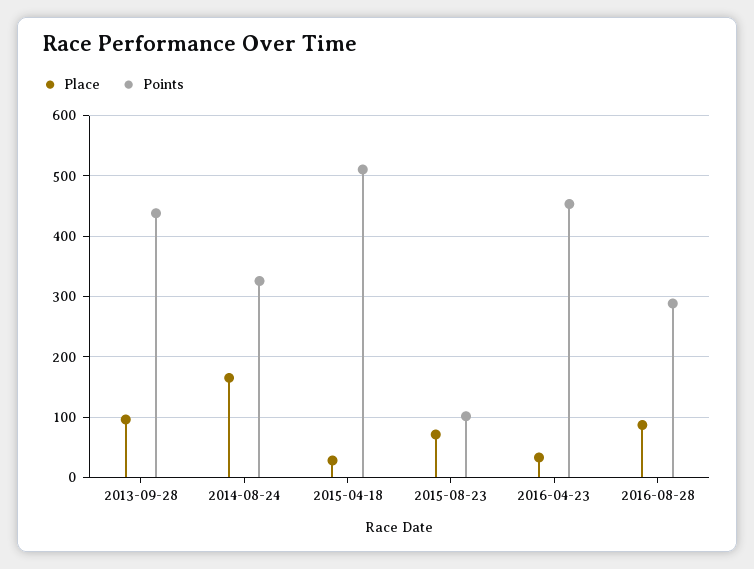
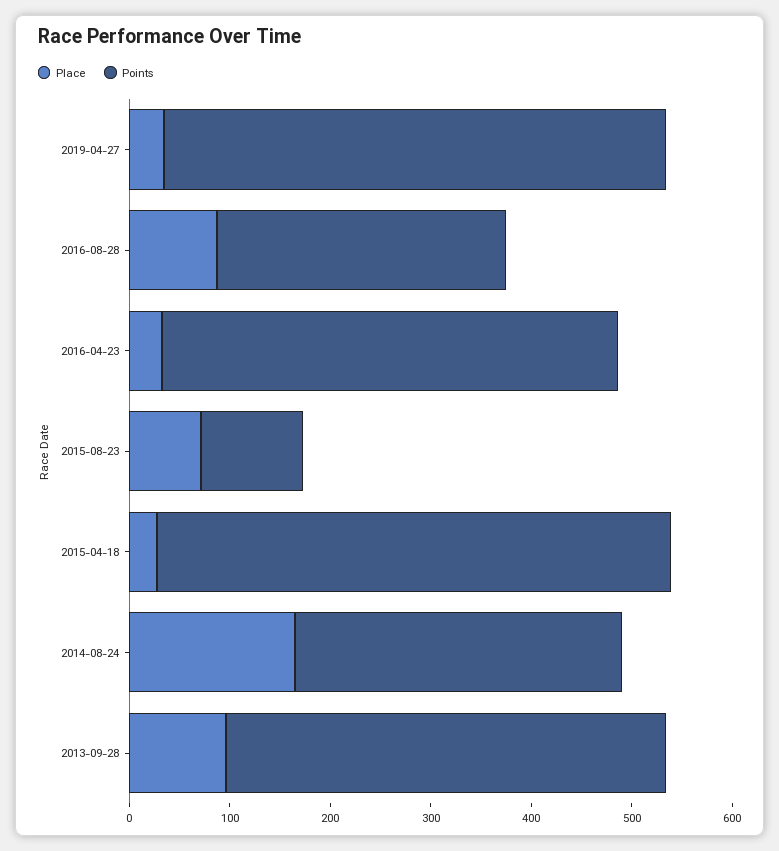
Place, 2019-04-27: none -> 40
Points, 2019-04-27: none -> 500

